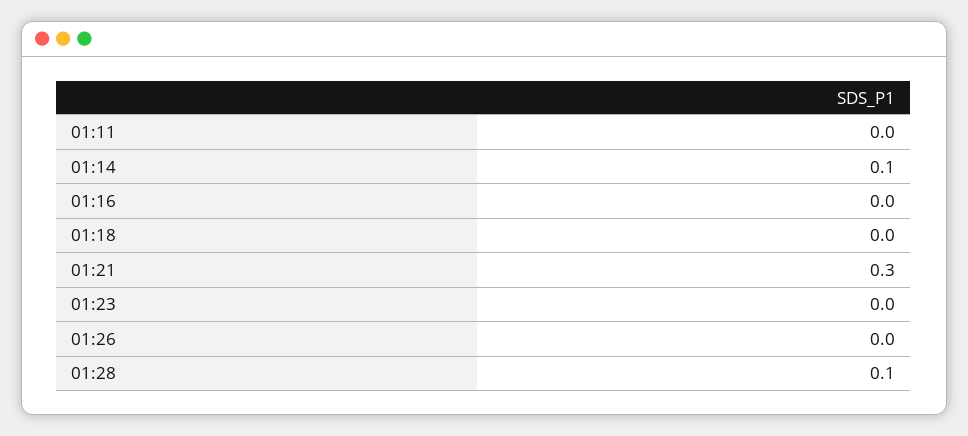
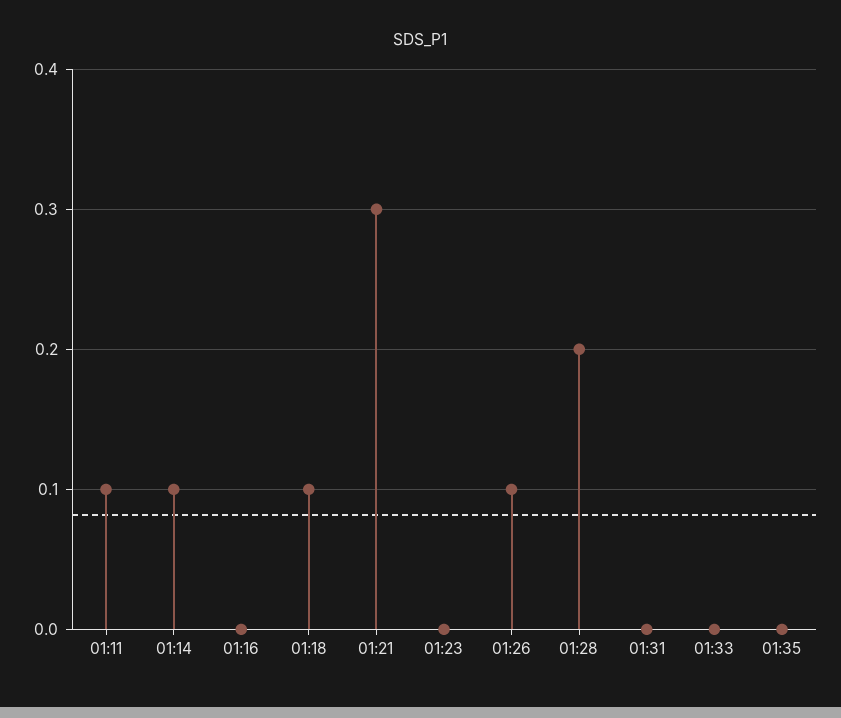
01:11: 0 -> 0.1
01:18: 0 -> 0.1
01:26: 0 -> 0.1
01:28: 0.1 -> 0.2
01:31: none -> 0
01:33: none -> 0
01:35: none -> 0

